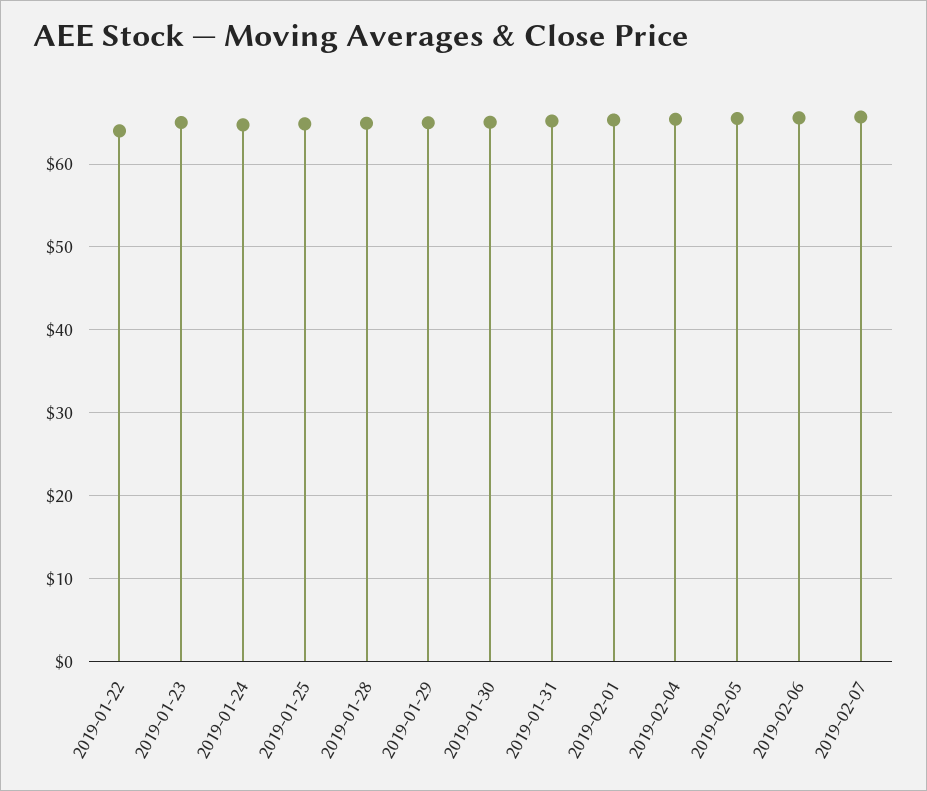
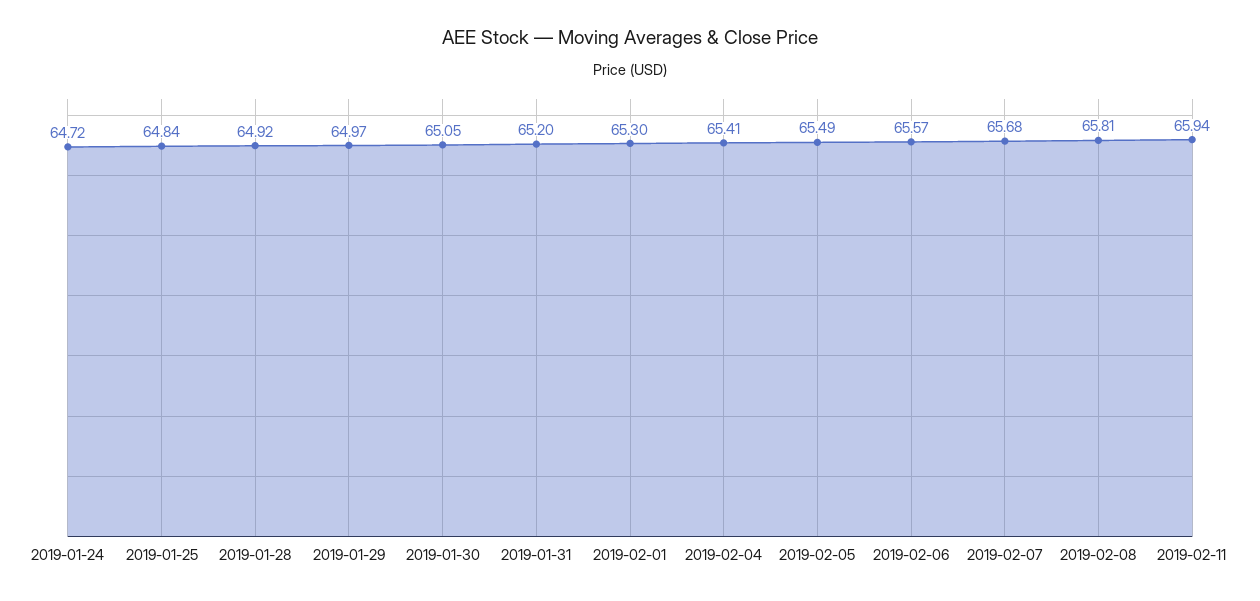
2019-01-22: 64 -> none
2019-01-23: 65 -> none
2019-02-08: none -> 65.81
2019-02-11: none -> 65.94

